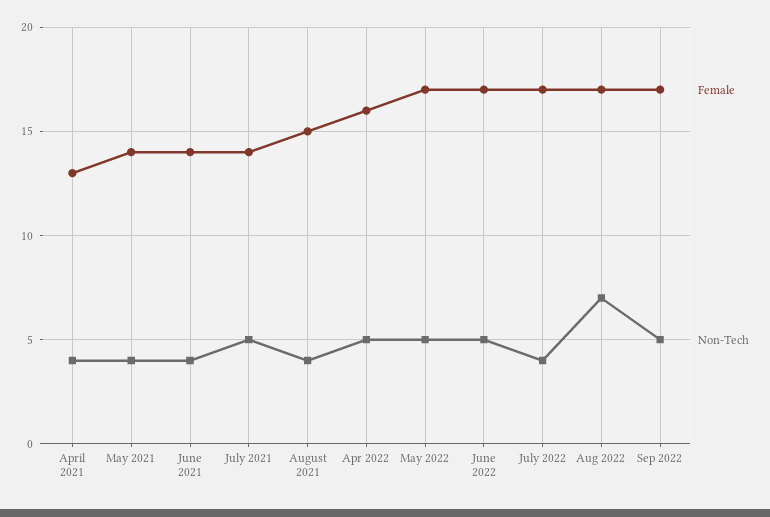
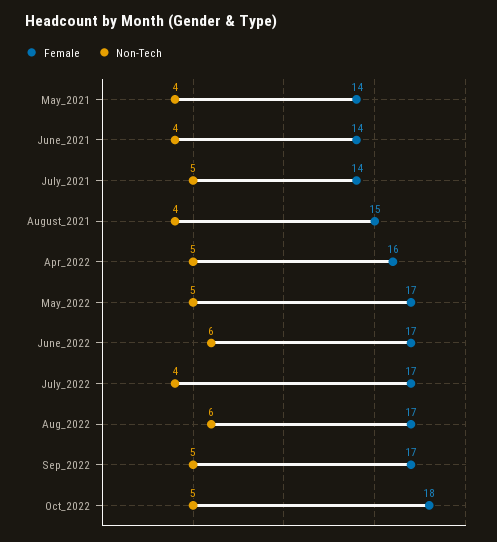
Female, April 2021: 13 -> none
Non-Tech, April 2021: 4 -> none
Non-Tech, June 2022: 5 -> 6
Non-Tech, Aug 2022: 7 -> 6
Female, Oct_2022: none -> 18
Non-Tech, Oct_2022: none -> 5

